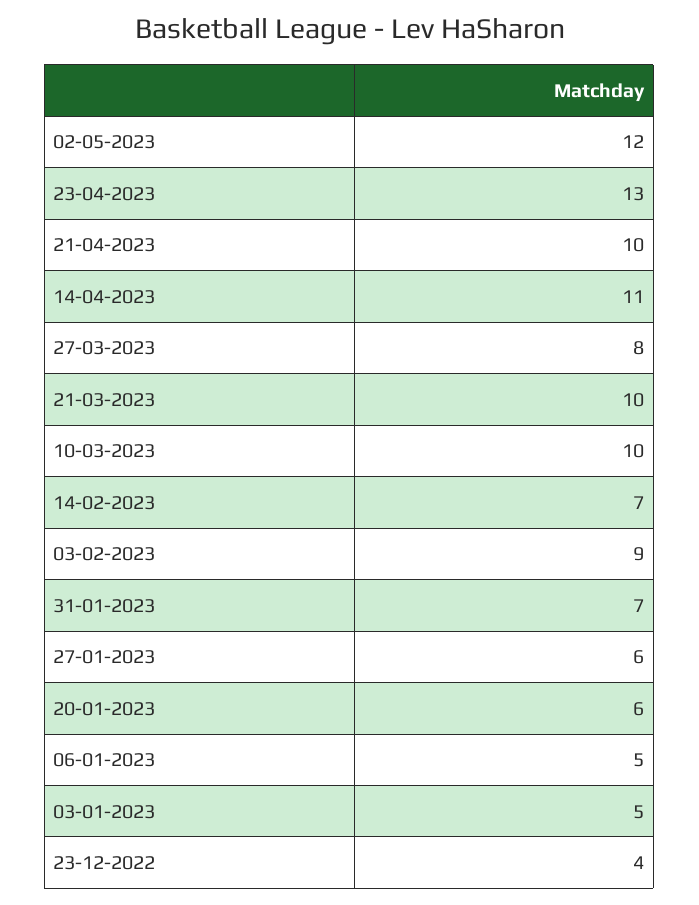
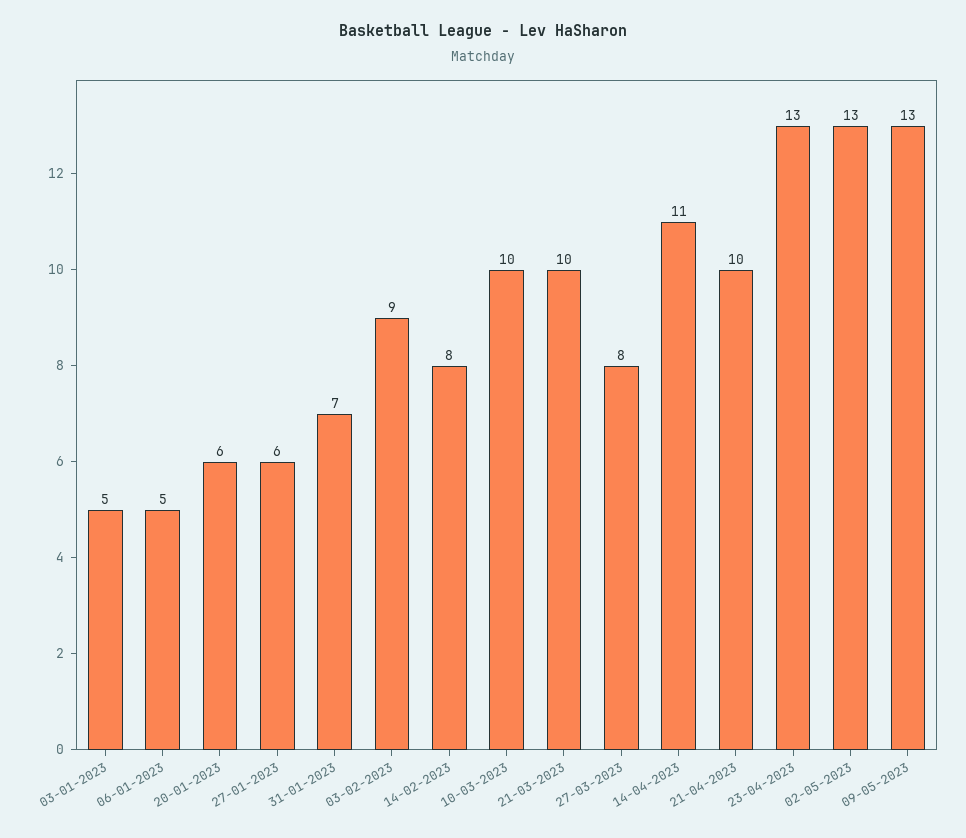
02-05-2023: 12 -> 13
14-02-2023: 7 -> 8
23-12-2022: 4 -> none
09-05-2023: none -> 13

